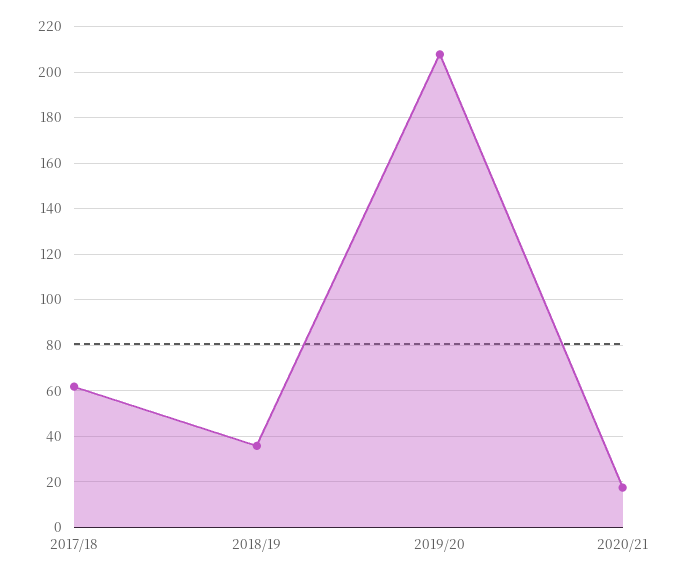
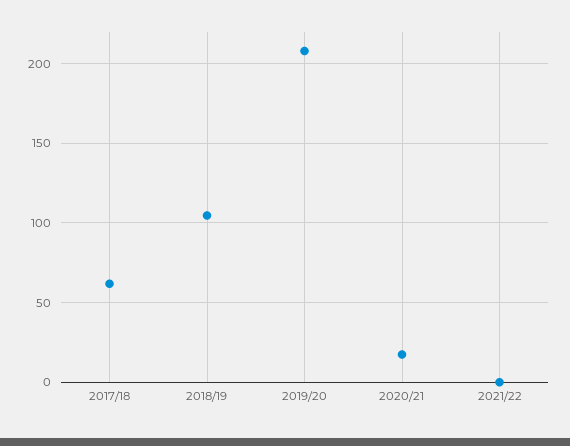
2018/19: 35 -> 105
2021/22: none -> 0

